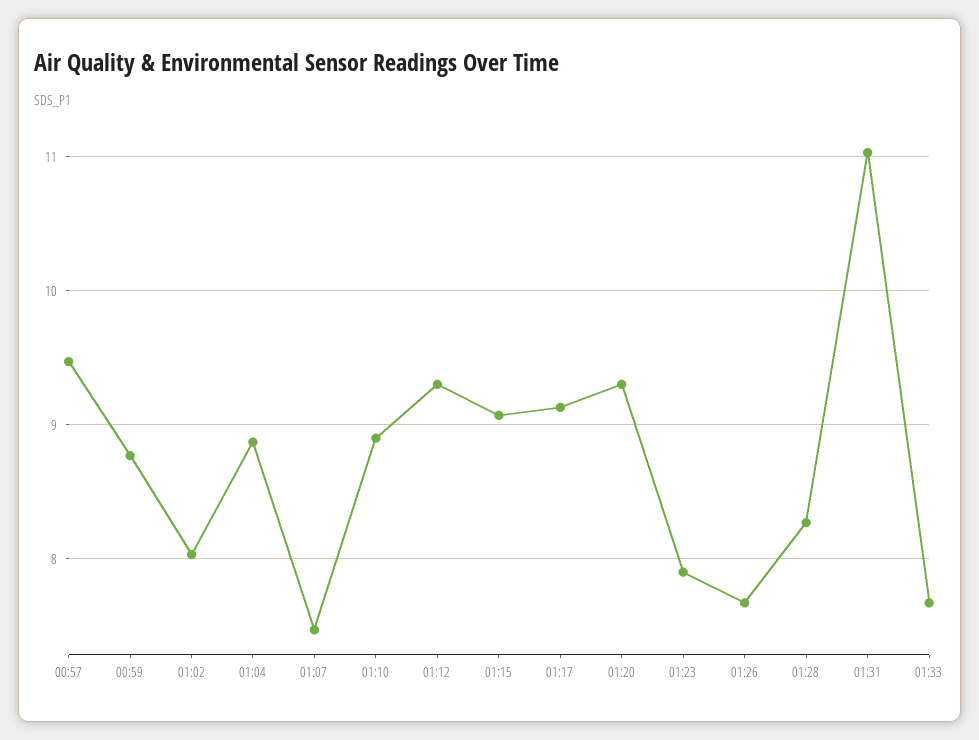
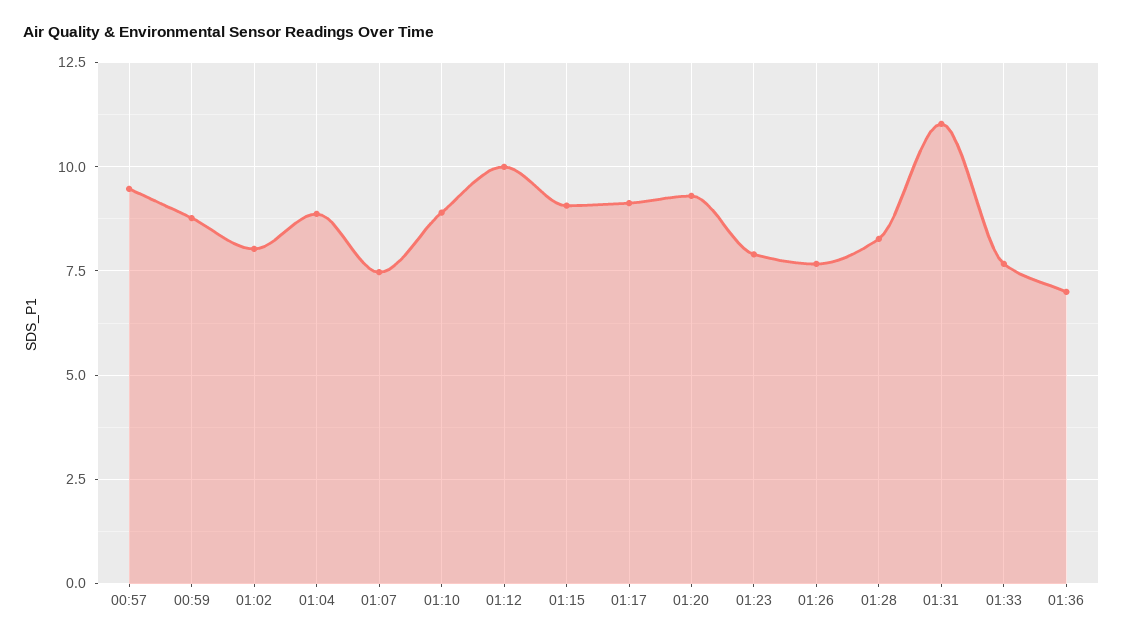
01:12: 9.3 -> 10
01:36: none -> 7

